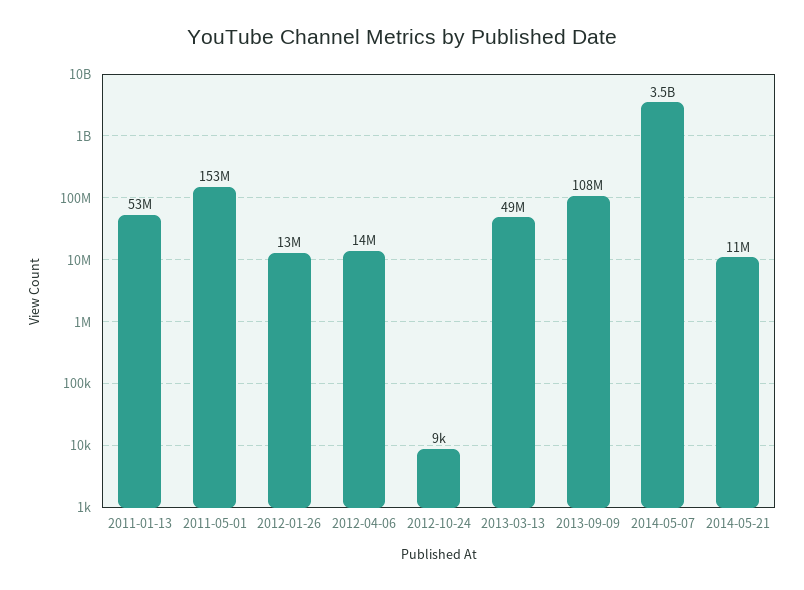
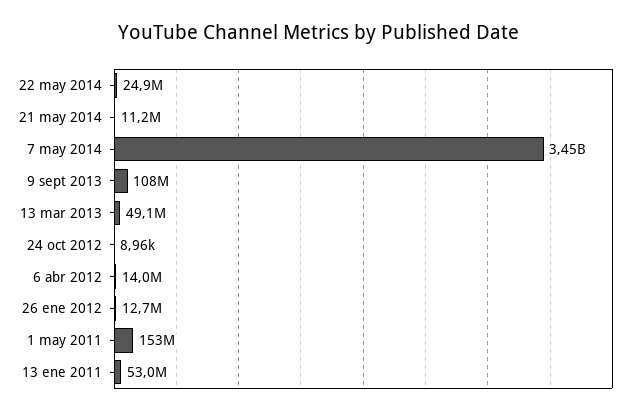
22 may 2014: none -> 24900000

